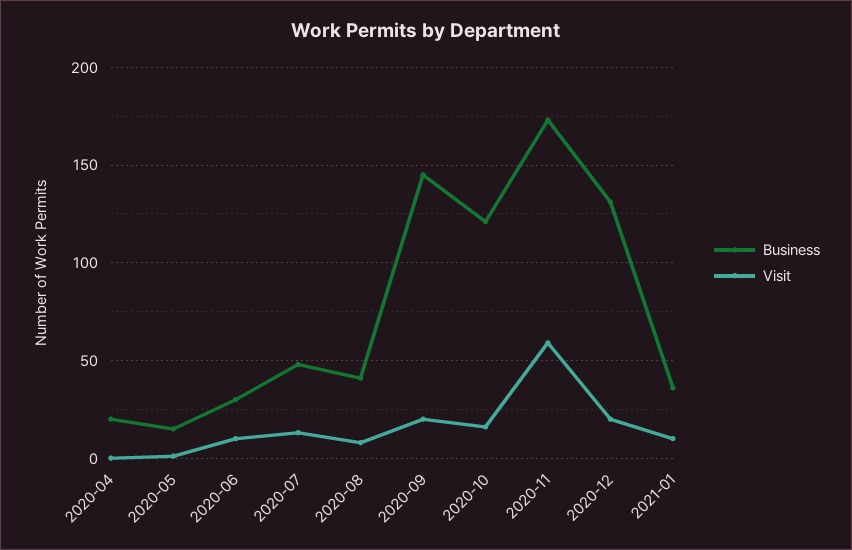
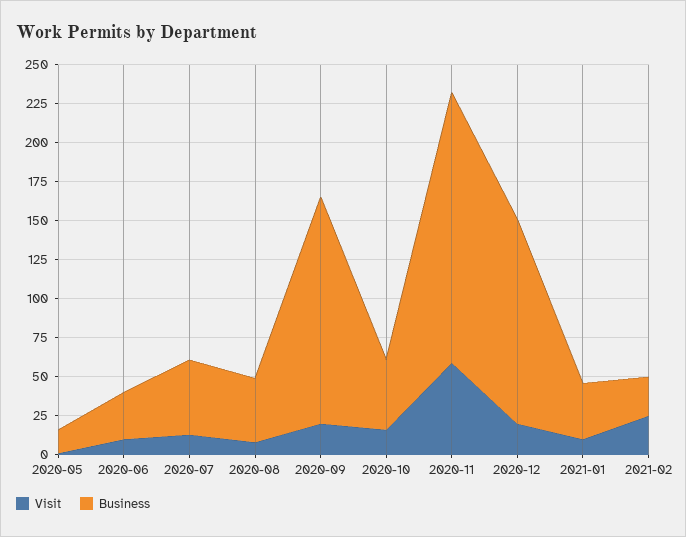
Business, 2020-04: 20 -> none
Visit, 2020-04: 0 -> none
Business, 2020-10: 120 -> 50
Visit, 2021-02: none -> 25
Business, 2021-02: none -> 25

